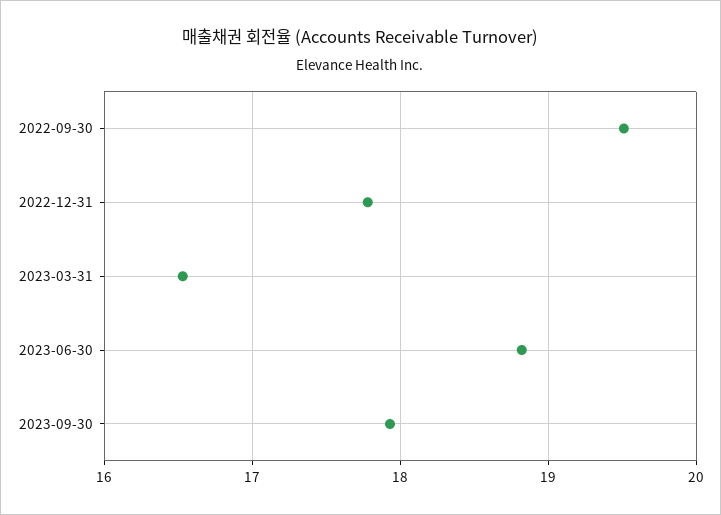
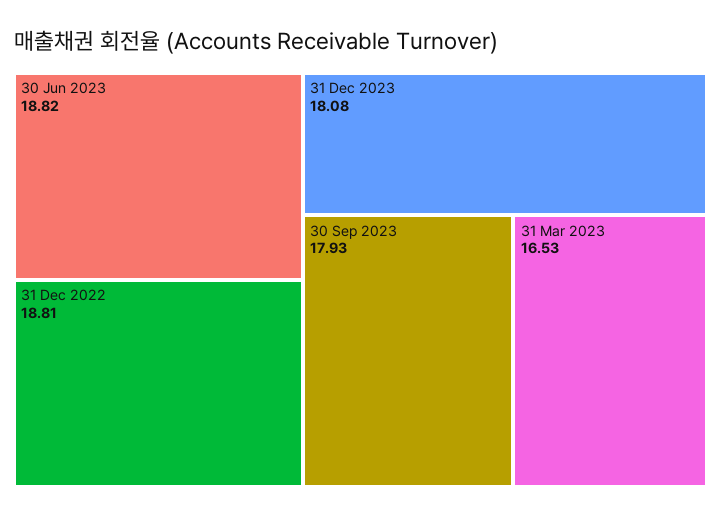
2022-09-30: 19.5 -> none
2022-12-31: 17.8 -> 18.81
31 Dec 2023: none -> 18.08

